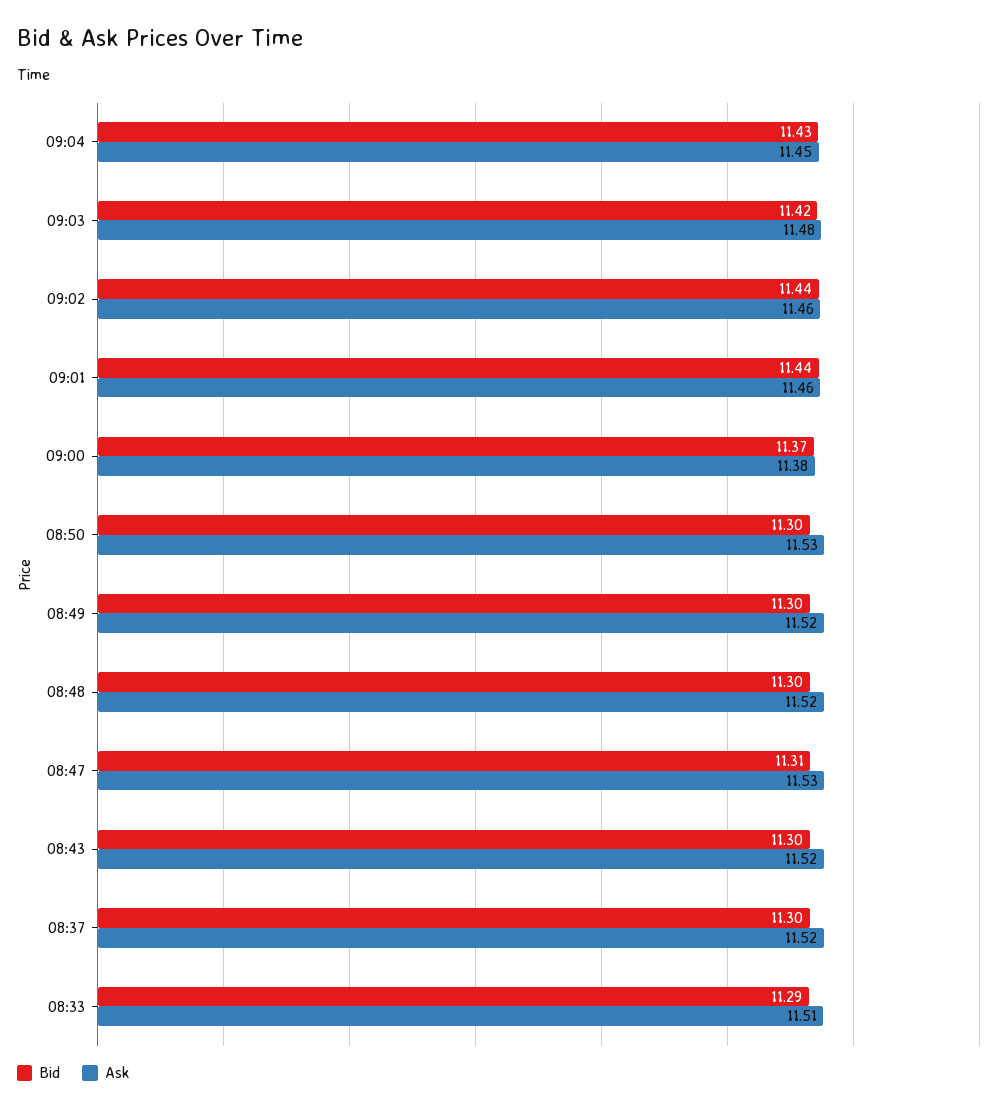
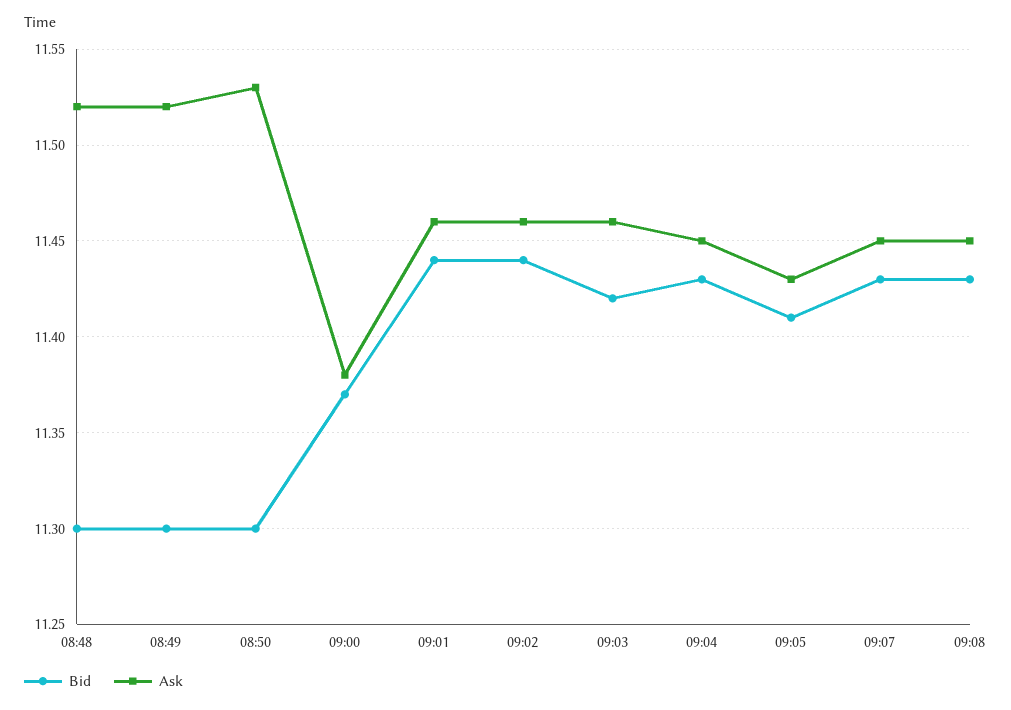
Ask, 09:03: 11.48 -> 11.46
Bid, 08:47: 11.31 -> none
Ask, 08:47: 11.53 -> none
Bid, 08:43: 11.3 -> none
Ask, 08:43: 11.52 -> none
Bid, 08:37: 11.3 -> none
Ask, 08:37: 11.52 -> none
Bid, 08:33: 11.29 -> none
Ask, 08:33: 11.51 -> none
Bid, 09:05: none -> 11.41
Ask, 09:05: none -> 11.43
Bid, 09:07: none -> 11.43
Ask, 09:07: none -> 11.45
Bid, 09:08: none -> 11.43
Ask, 09:08: none -> 11.45

